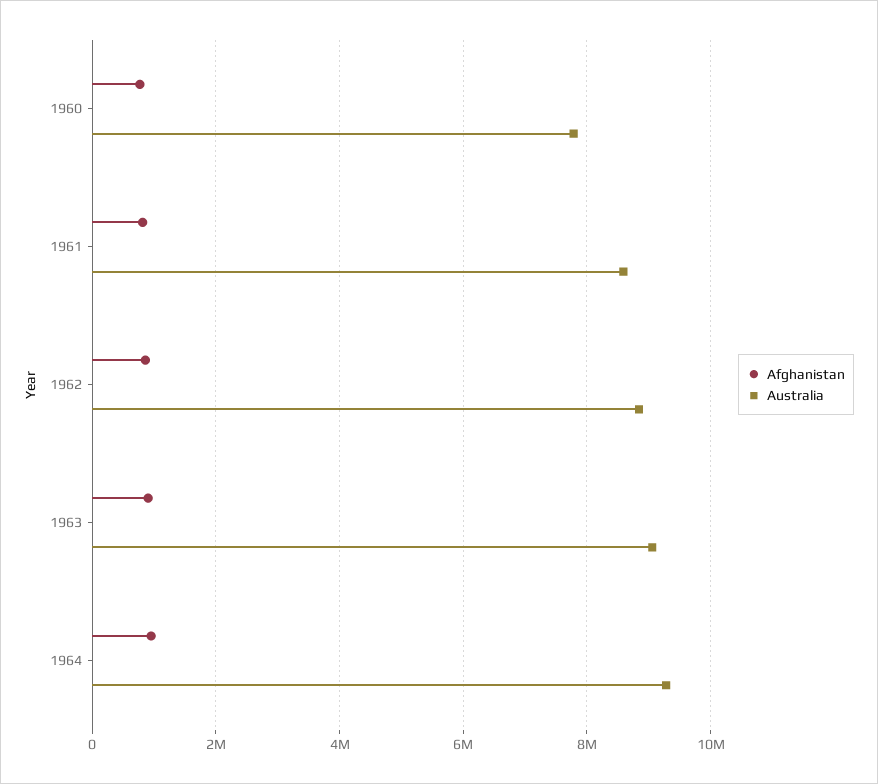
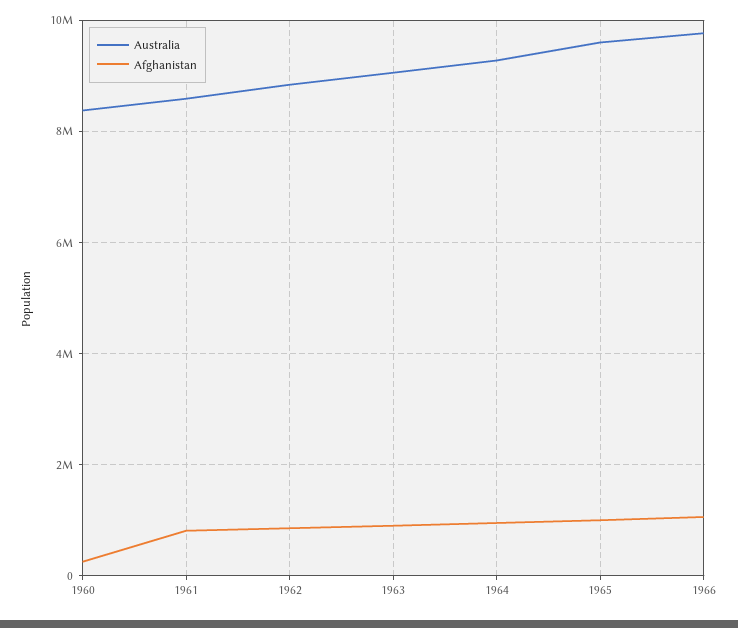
Afghanistan, 1960: 800000 -> 200000
Australia, 1960: 7800000 -> 8400000
Australia, 1965: none -> 9600000
Afghanistan, 1965: none -> 1000000
Australia, 1966: none -> 9800000
Afghanistan, 1966: none -> 1000000

